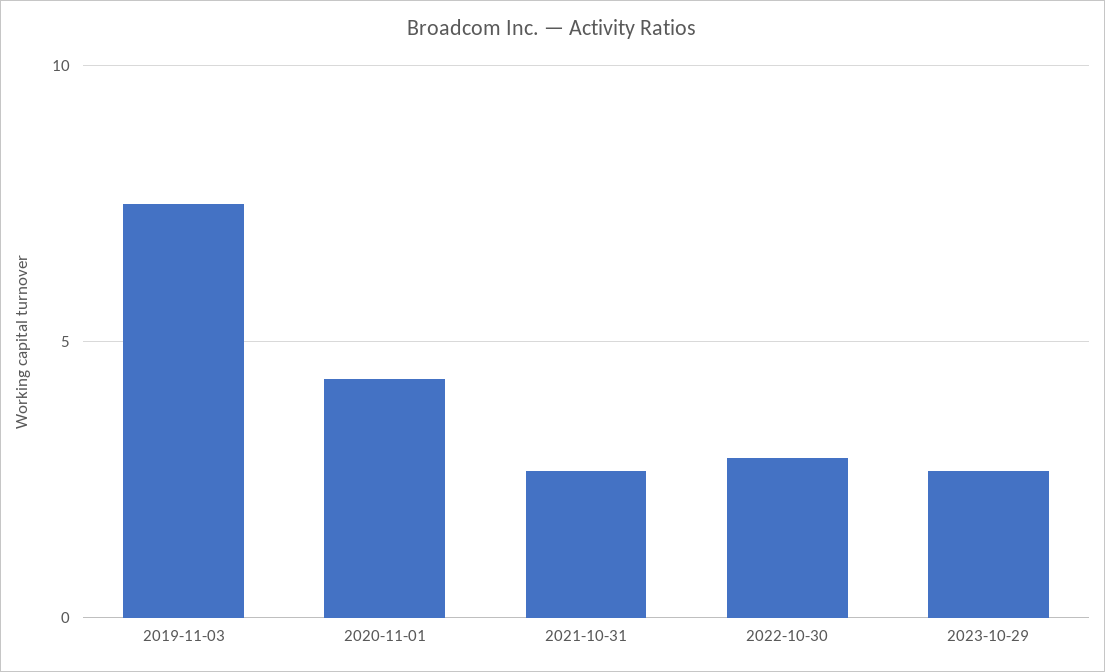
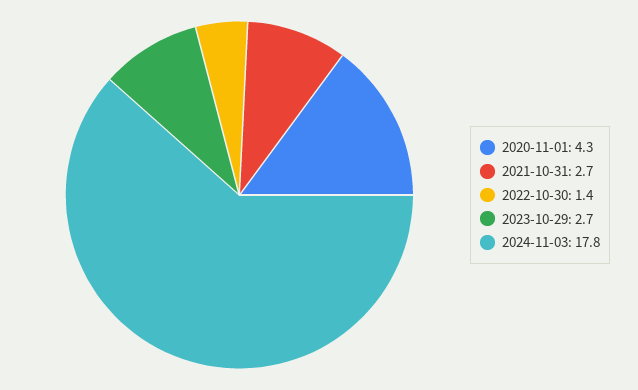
2019-11-03: 7.5 -> none
2022-10-30: 3 -> 1.4
2024-11-03: none -> 17.8

